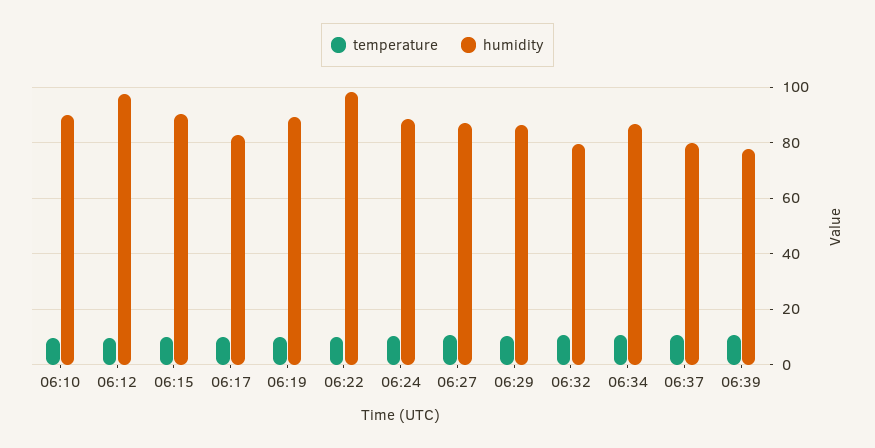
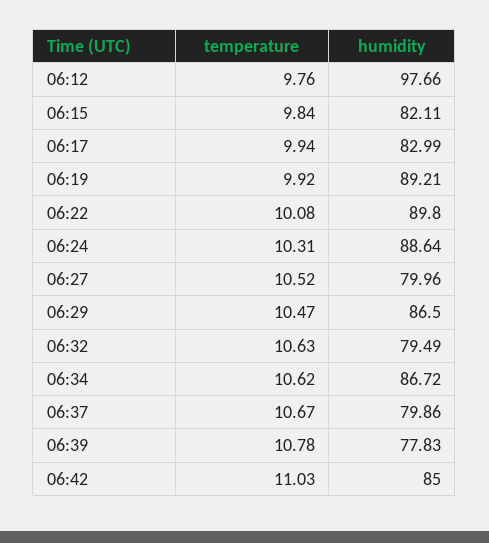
temperature, 06:10: 10 -> none
humidity, 06:10: 90 -> none
humidity, 06:15: 90 -> 82.11
humidity, 06:22: 97.5 -> 89.8
humidity, 06:27: 87.5 -> 79.96
temperature, 06:42: none -> 11.03
humidity, 06:42: none -> 85

